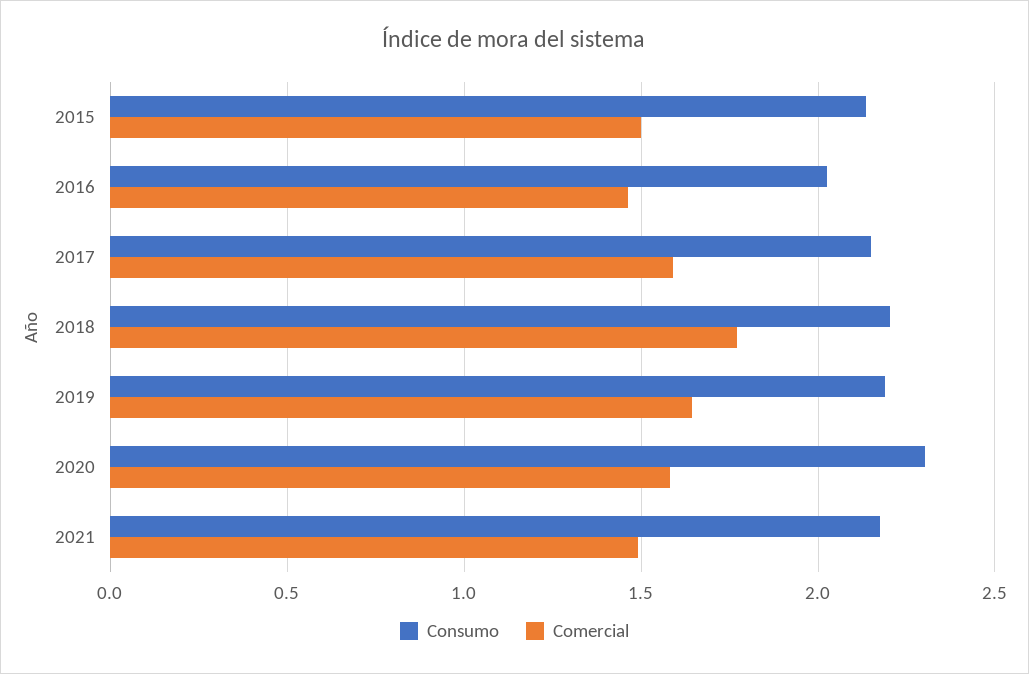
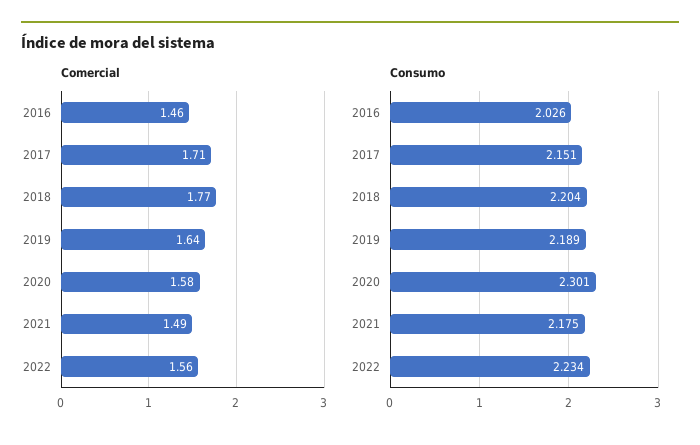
Consumo, 2015: 2.15 -> none
Comercial, 2015: 1.5 -> none
Comercial, 2017: 1.6 -> 1.71
Comercial, 2022: none -> 1.56
Consumo, 2022: none -> 2.234

